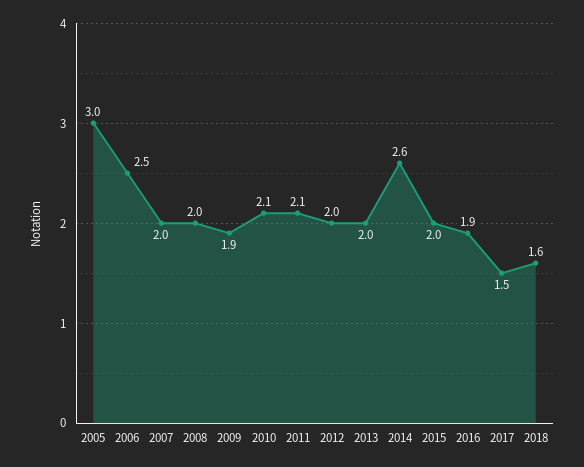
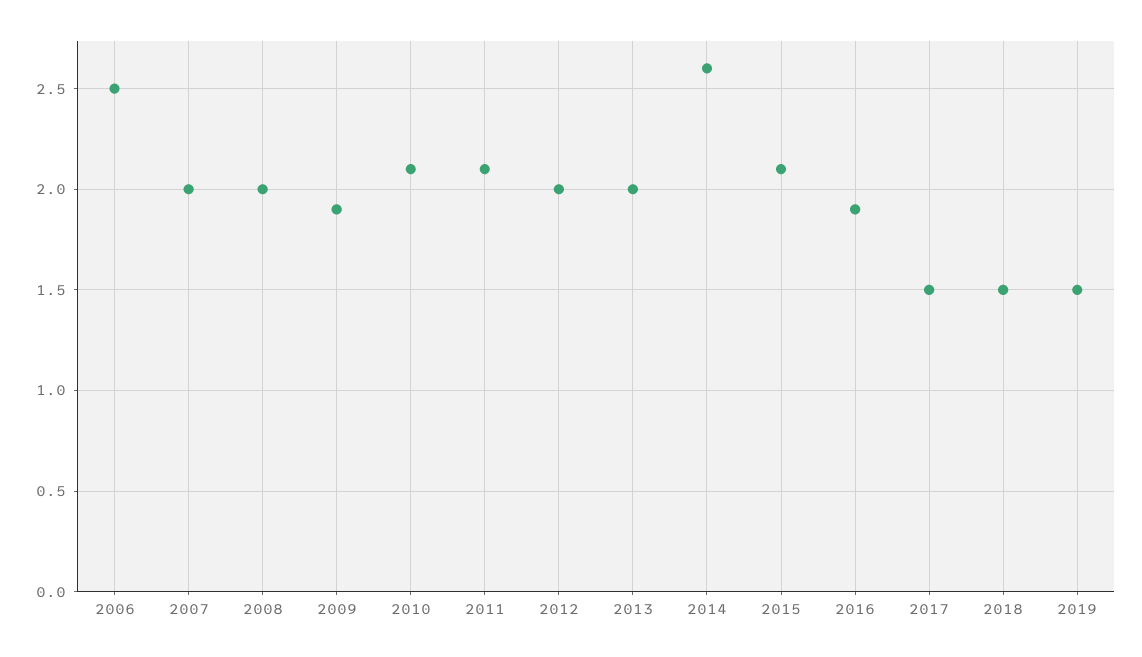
2005: 3 -> none
2015: 2 -> 2.1
2018: 1.6 -> 1.5
2019: none -> 1.5

